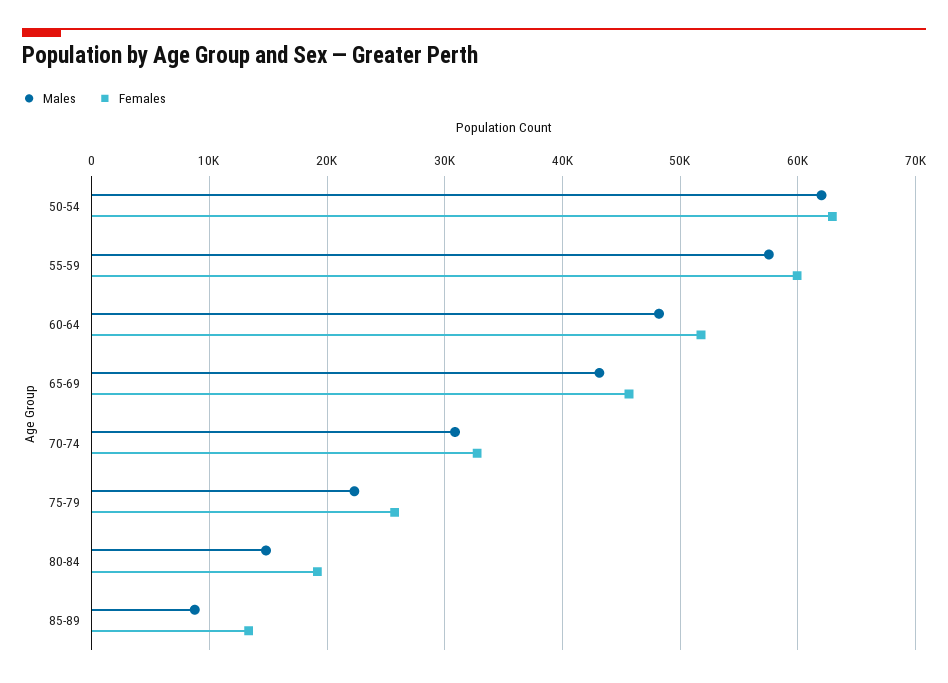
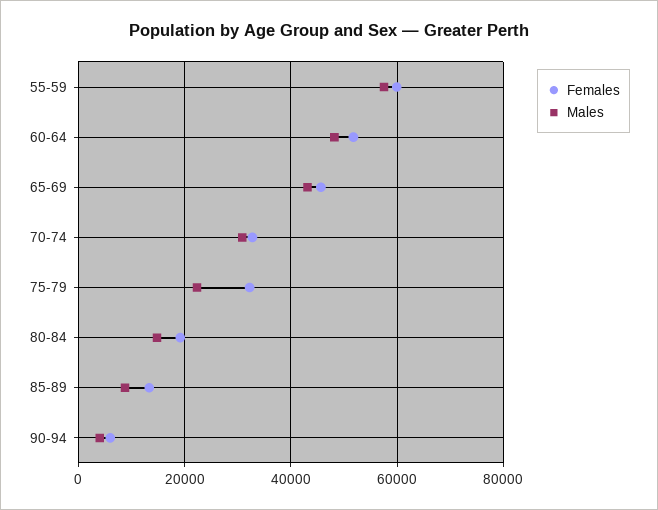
Males, 50-54: 62000 -> none
Females, 50-54: 63000 -> none
Females, 75-79: 26000 -> 32000
Females, 90-94: none -> 6000
Males, 90-94: none -> 4000

